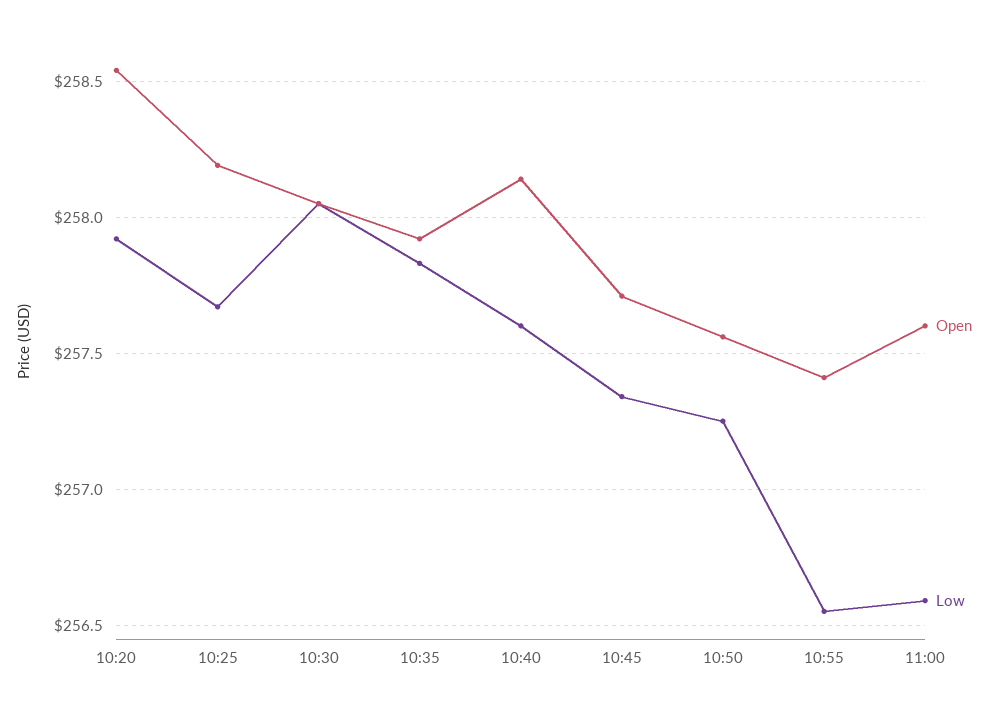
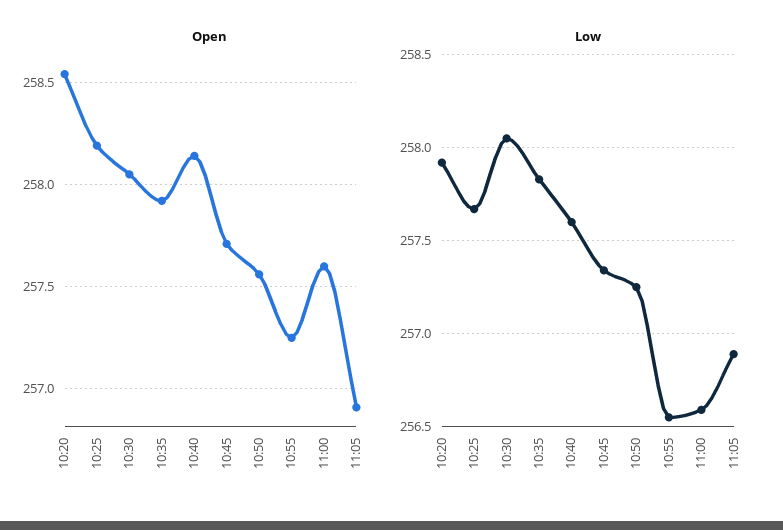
Open, 10:55: 257.4 -> 257.25
Open, 11:05: none -> 256.9
Low, 11:05: none -> 256.9

